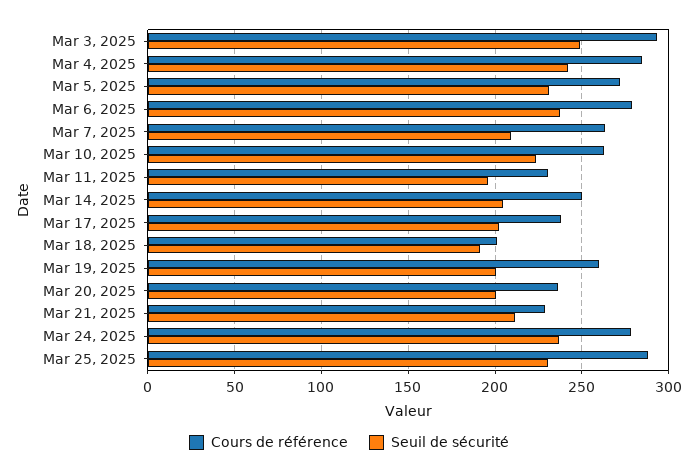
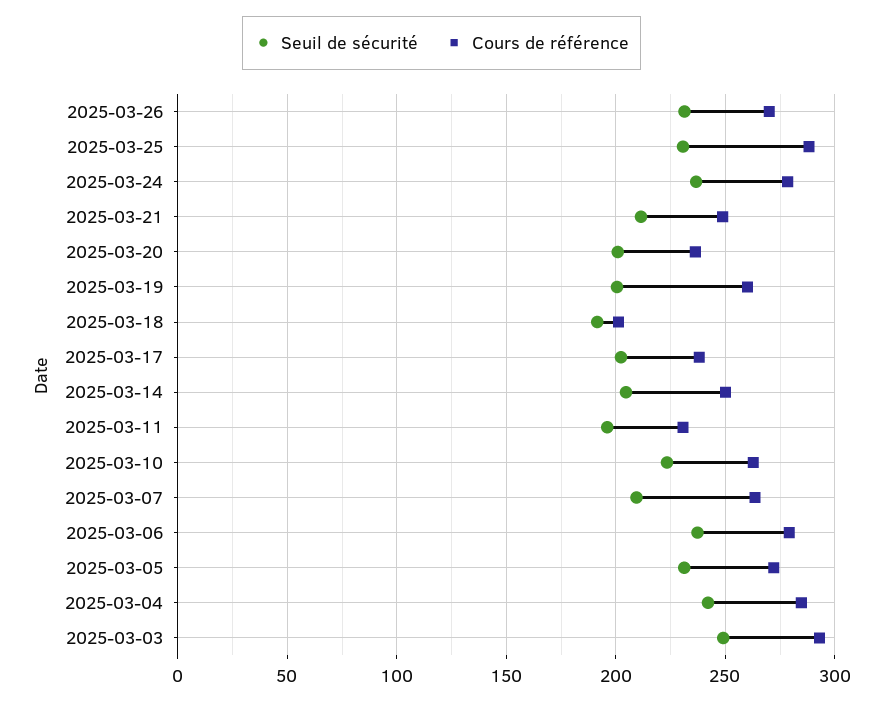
Cours de référence, Mar 21, 2025: 230 -> 250
Seuil de sécurité, 2025-03-26: none -> 230
Cours de référence, 2025-03-26: none -> 270

